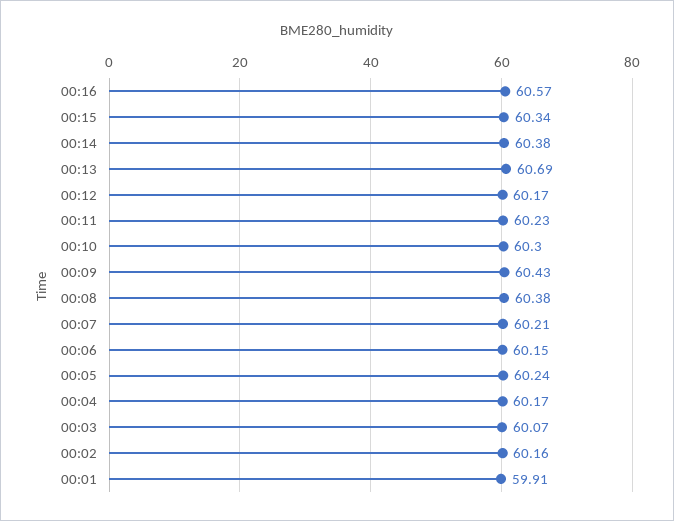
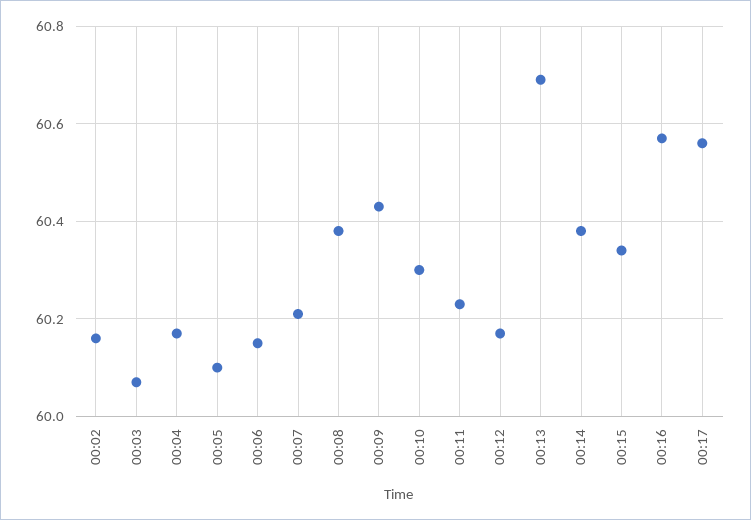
00:05: 60.24 -> 60.1
00:01: 59.91 -> none
00:17: none -> 60.55

